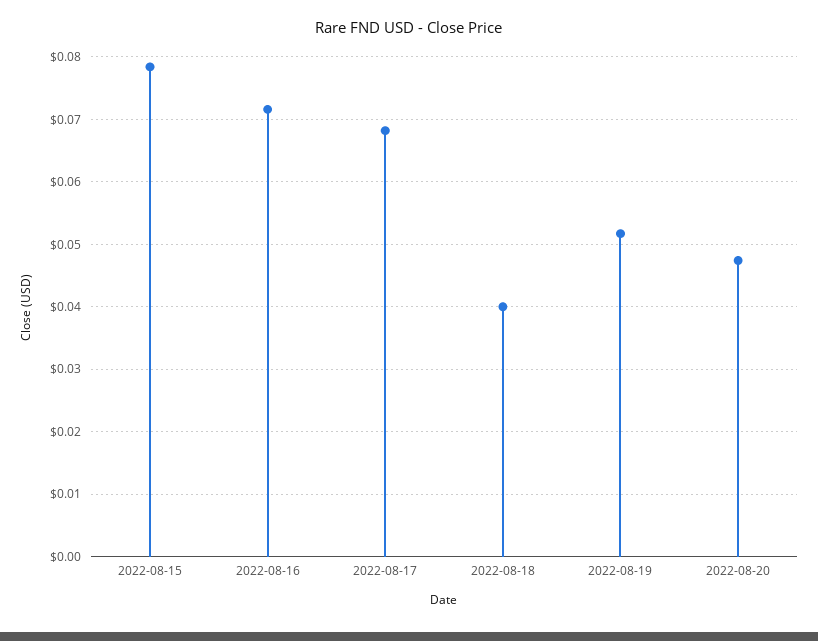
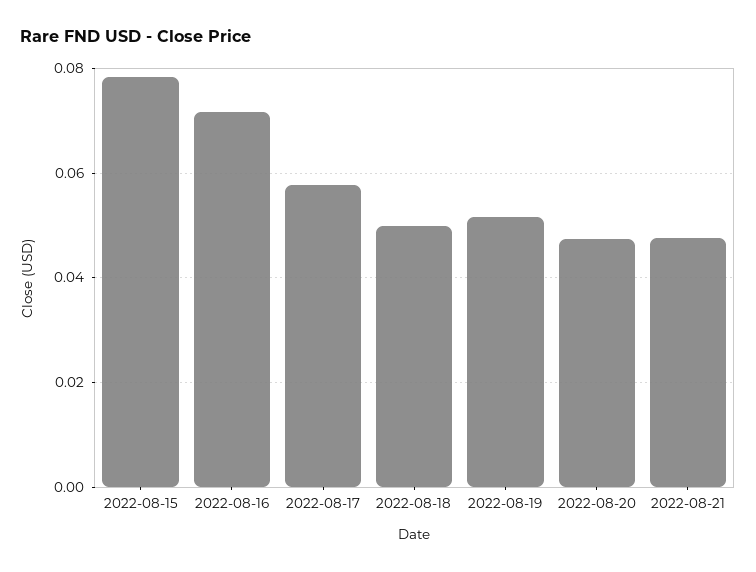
2022-08-17: 0.068 -> 0.058
2022-08-18: 0.04 -> 0.05
2022-08-21: none -> 0.048

